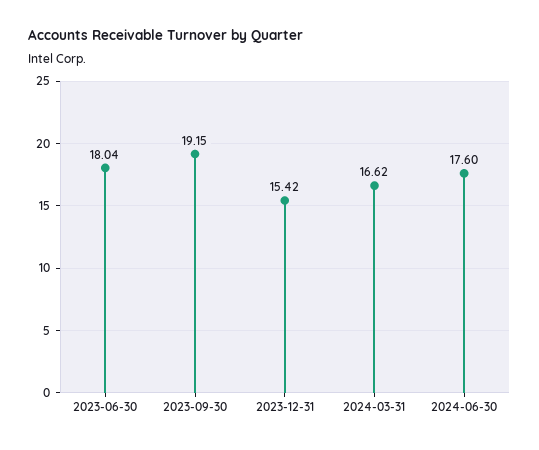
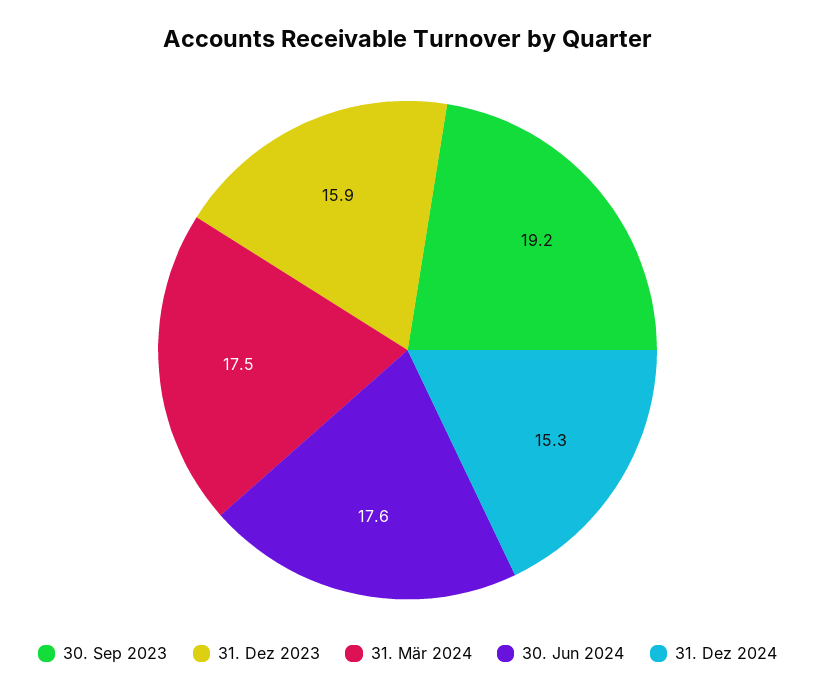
2023-06-30: 18.04 -> none
2023-12-31: 15.42 -> 15.9
2024-03-31: 16.62 -> 17.5
31. Dez 2024: none -> 15.3

